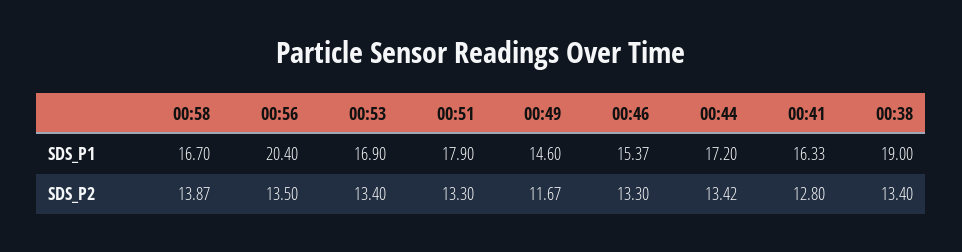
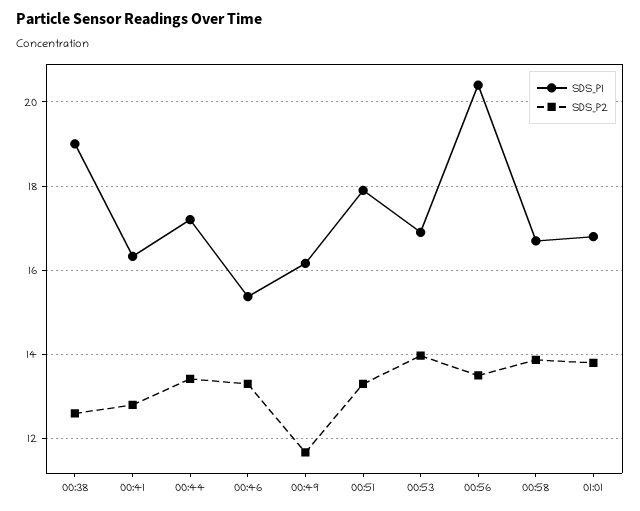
SDS_P1, 00:49: 14.6 -> 16.2
SDS_P2, 00:53: 13.4 -> 14
SDS_P2, 00:38: 13.4 -> 12.6
SDS_P1, 01:01: none -> 16.8
SDS_P2, 01:01: none -> 13.8

